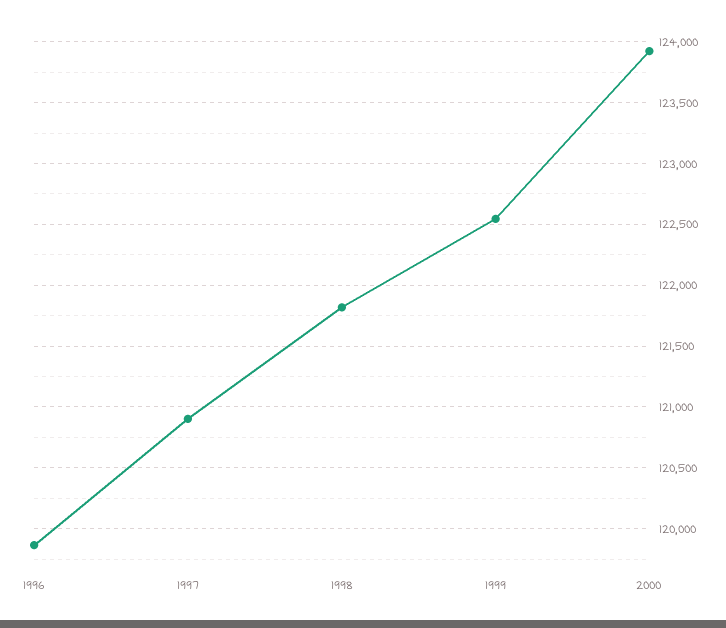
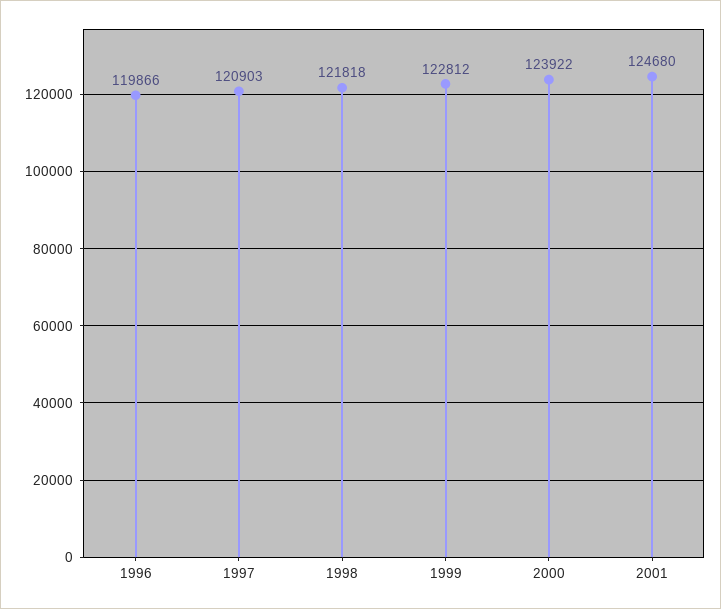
1999: 122550 -> 122812
2001: none -> 124680

